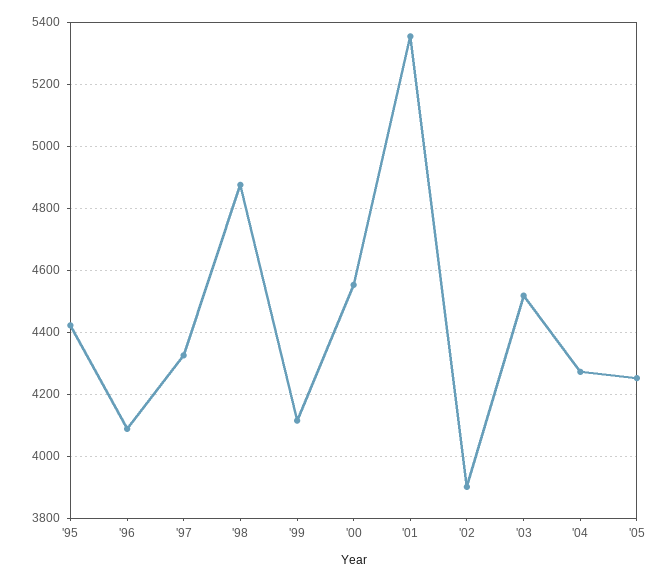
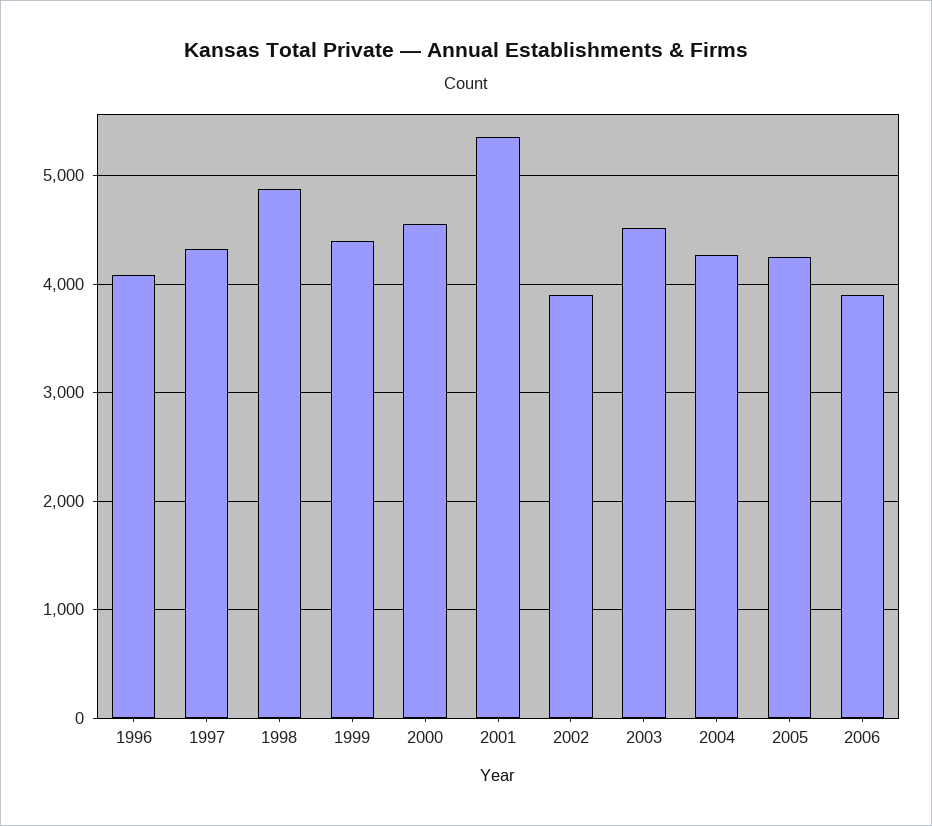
'95: 4420 -> none
'99: 4120 -> 4400
2006: none -> 3900

